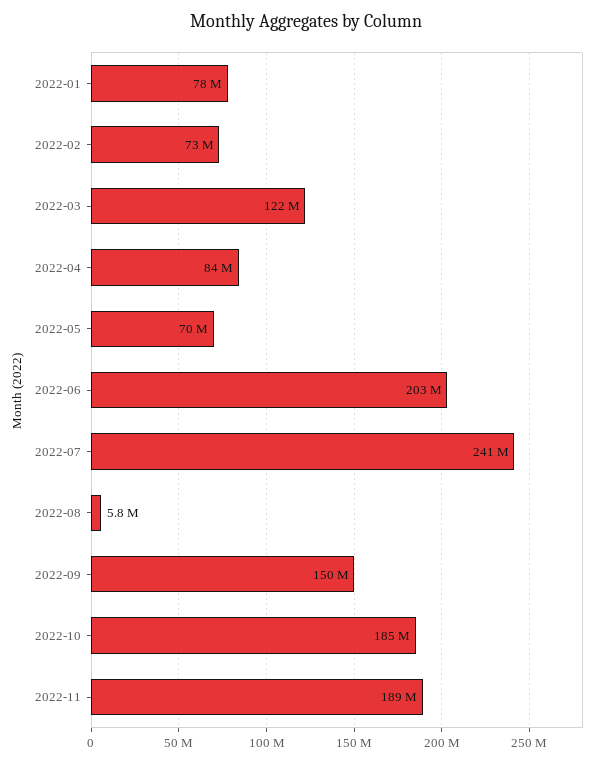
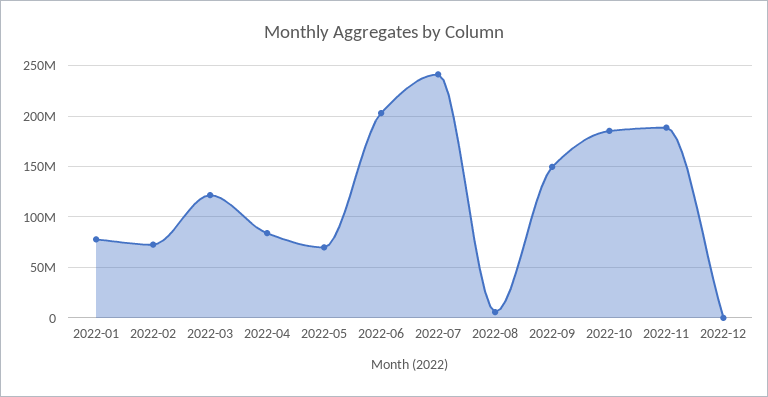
2022-12: none -> 0

